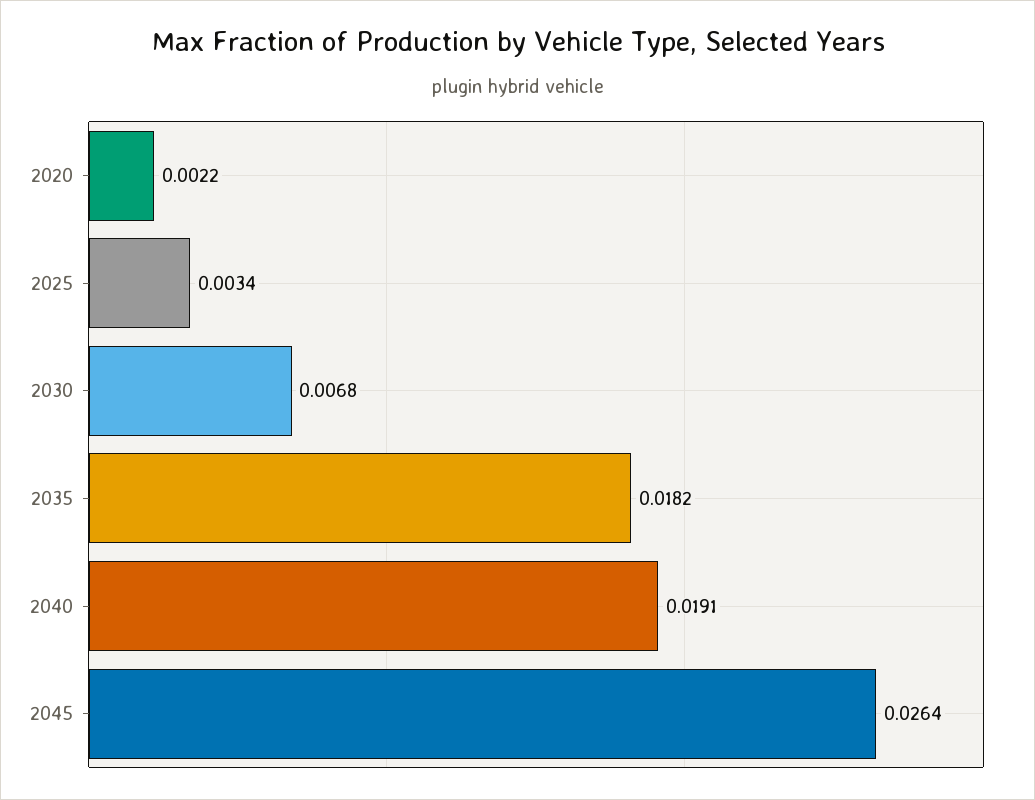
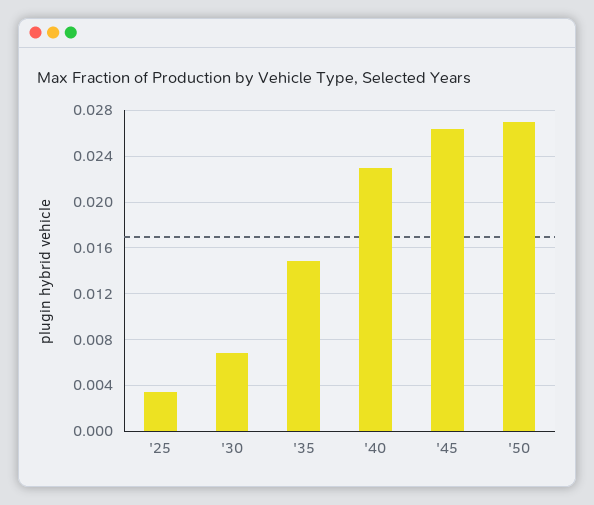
2020: 0.0022 -> none
2035: 0.0182 -> 0.015
2040: 0.0191 -> 0.023
'50: none -> 0.027

